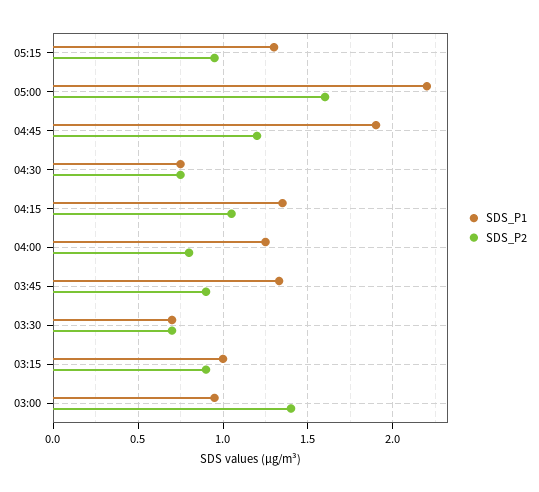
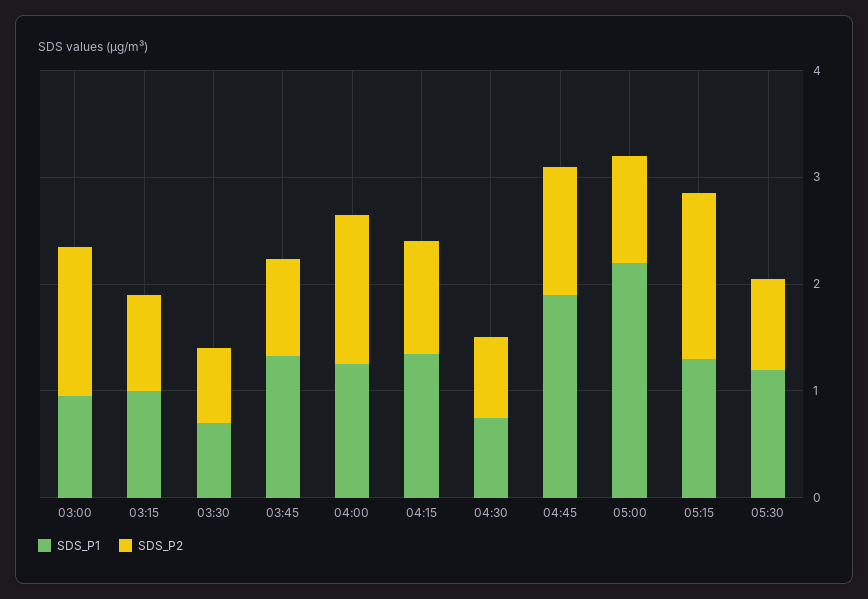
SDS_P2, 05:15: 0.95 -> 1.6
SDS_P2, 05:00: 1.6 -> 1
SDS_P2, 04:00: 0.8 -> 1.4
SDS_P1, 05:30: none -> 1.2
SDS_P2, 05:30: none -> 0.8

